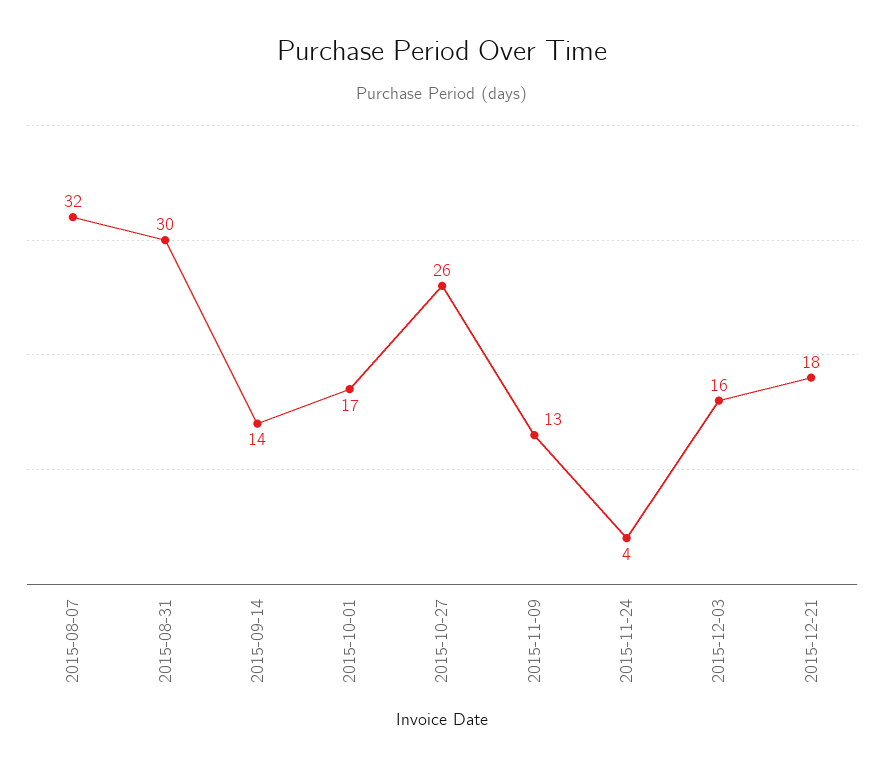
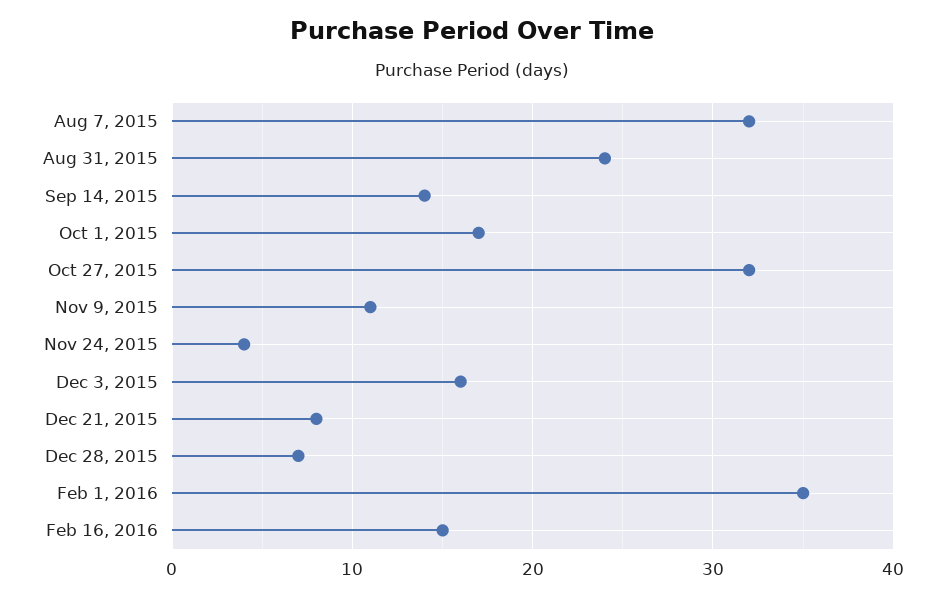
2015-08-31: 30 -> 24
2015-10-27: 26 -> 32
2015-11-09: 13 -> 11
2015-12-21: 18 -> 8
Dec 28, 2015: none -> 7
Feb 1, 2016: none -> 35
Feb 16, 2016: none -> 15

